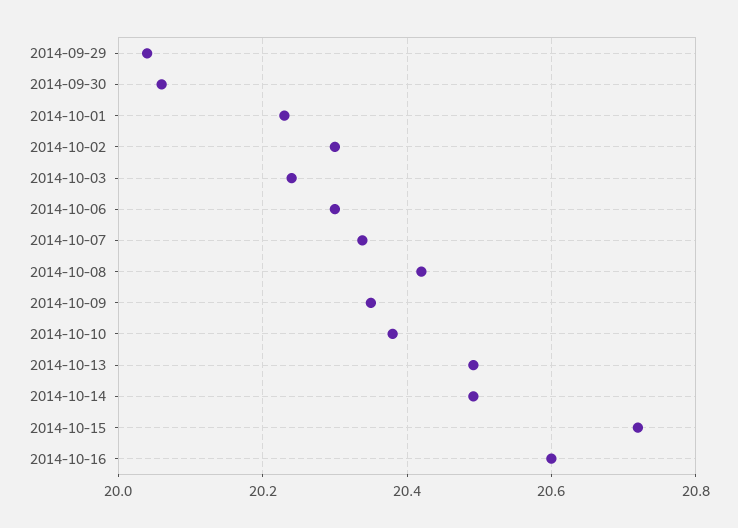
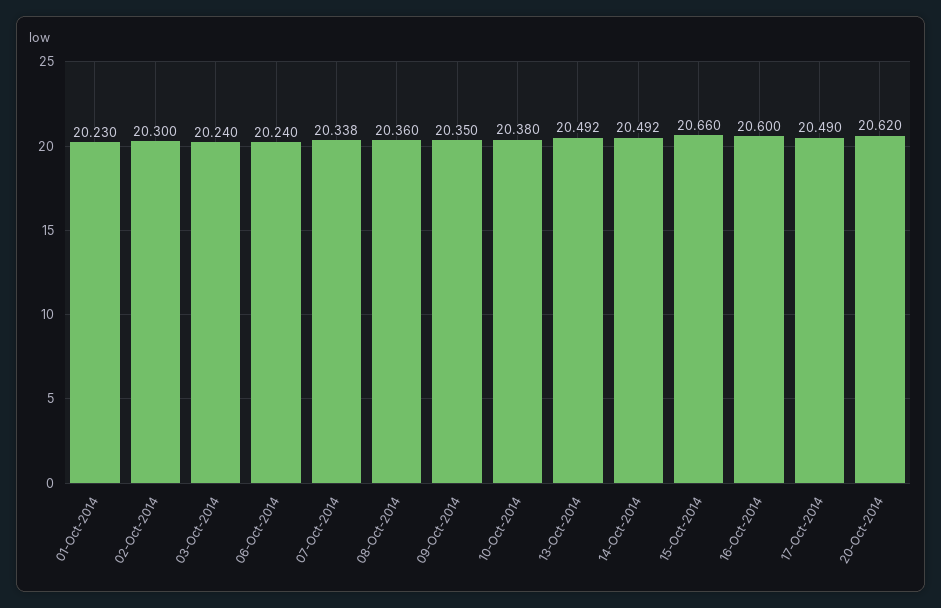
2014-09-29: 20.04 -> none
2014-09-30: 20.06 -> none
2014-10-06: 20.3 -> 20.24
2014-10-08: 20.42 -> 20.36
2014-10-15: 20.72 -> 20.66
17-Oct-2014: none -> 20.49
20-Oct-2014: none -> 20.62

